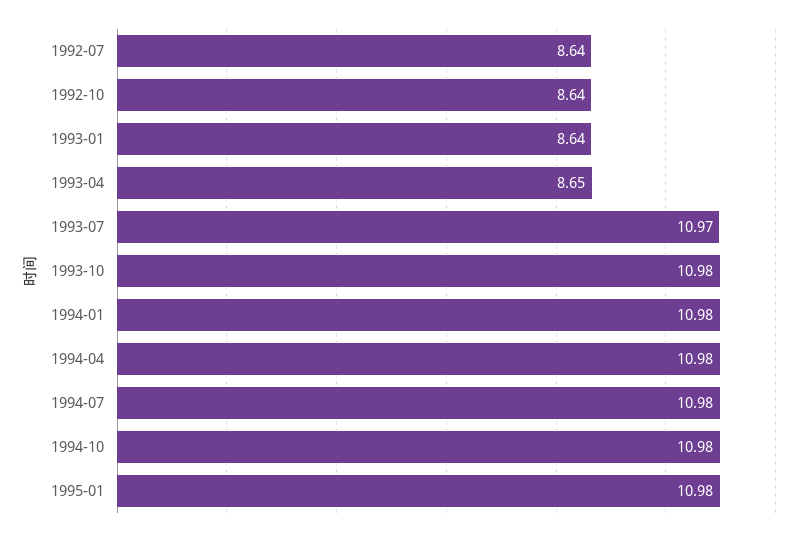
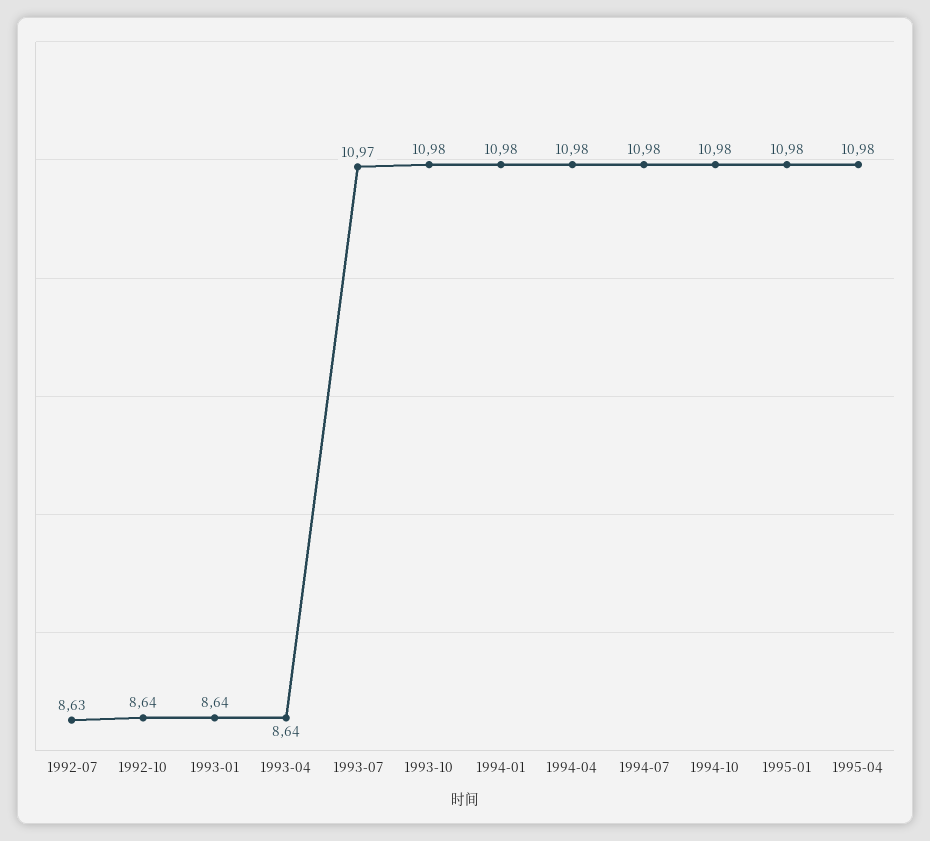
1992-07: 8.64 -> 8.63
1993-04: 8.65 -> 8.64
1995-04: none -> 10.98

